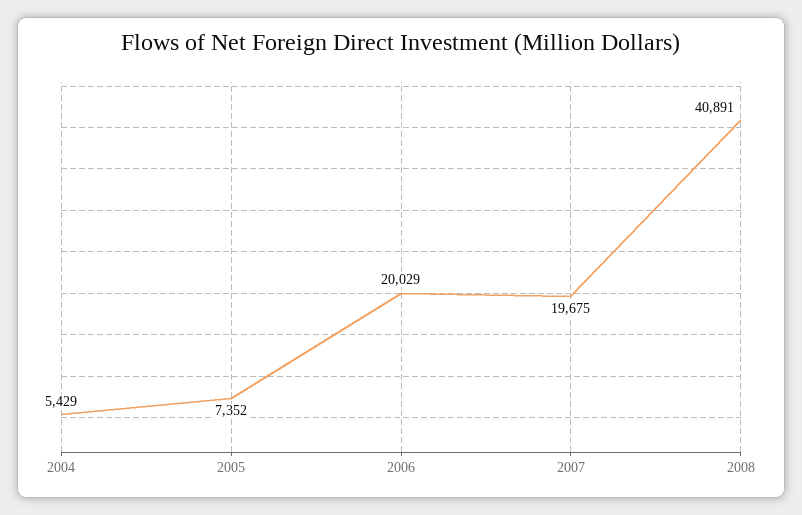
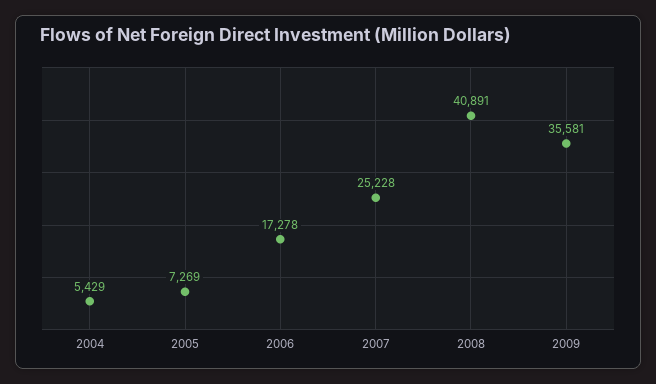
2005: 7352 -> 7269
2006: 20029 -> 17278
2007: 19675 -> 25228
2009: none -> 35581

